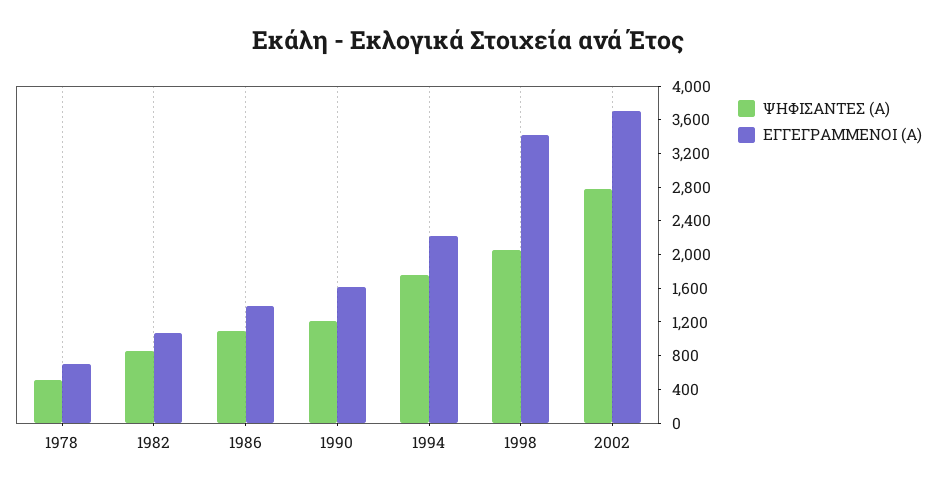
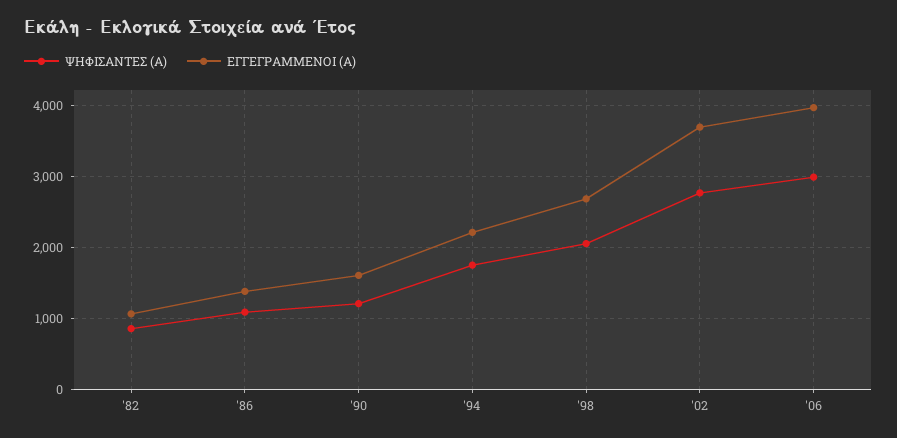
ΨΗΦΙΣΑΝΤΕΣ (Α), 1978: 500 -> none
ΕΓΓΕΓΡΑΜΜΕΝΟΙ (Α), 1978: 700 -> none
ΕΓΓΕΓΡΑΜΜΕΝΟΙ (Α), 1998: 3400 -> 2700
ΨΗΦΙΣΑΝΤΕΣ (Α), '06: none -> 3000
ΕΓΓΕΓΡΑΜΜΕΝΟΙ (Α), '06: none -> 4000

